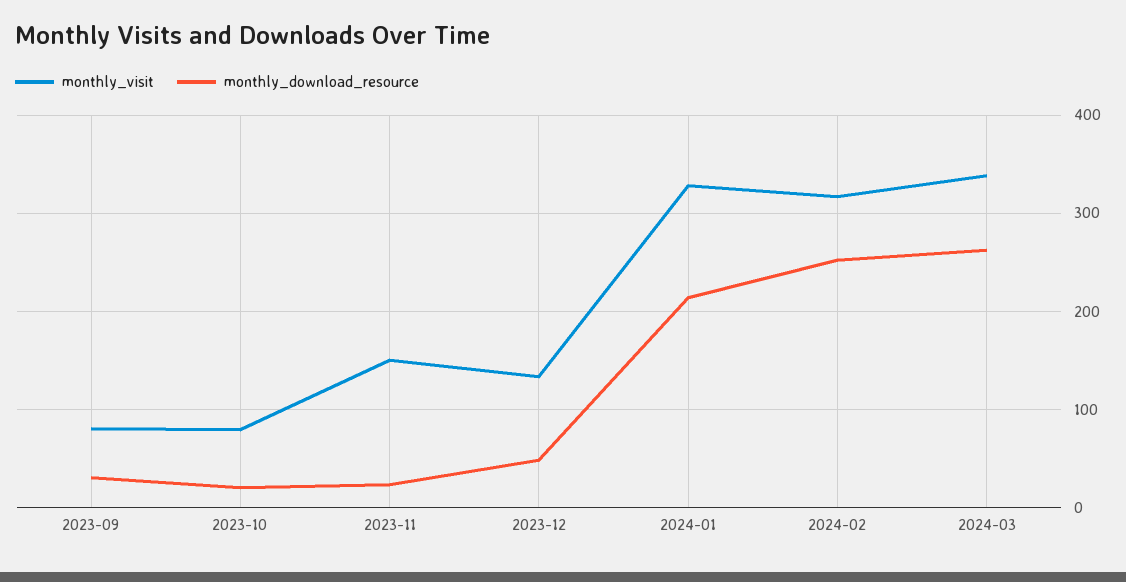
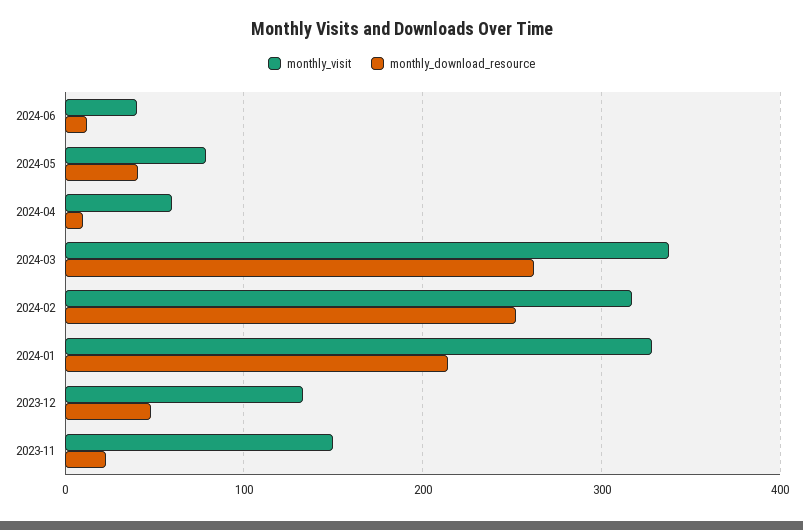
monthly_visit, 2023-09: 80 -> none
monthly_download_resource, 2023-09: 30 -> none
monthly_visit, 2023-10: 80 -> none
monthly_download_resource, 2023-10: 20 -> none
monthly_visit, 2024-06: none -> 40
monthly_download_resource, 2024-06: none -> 10
monthly_visit, 2024-05: none -> 80
monthly_download_resource, 2024-05: none -> 40
monthly_visit, 2024-04: none -> 60
monthly_download_resource, 2024-04: none -> 10

